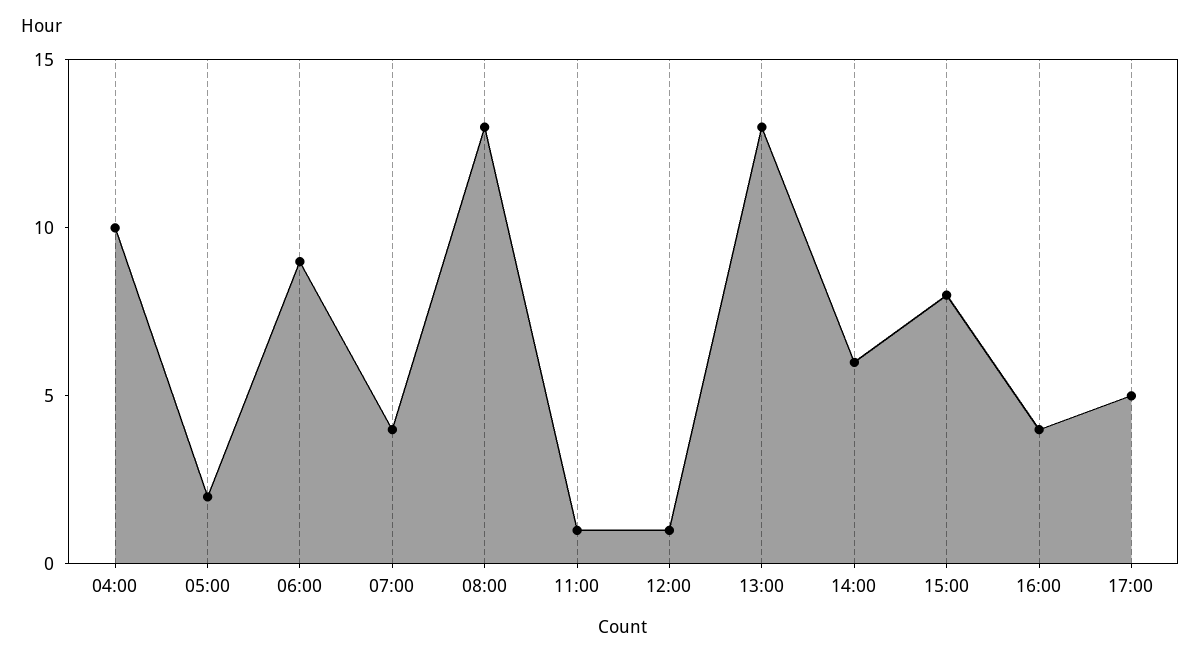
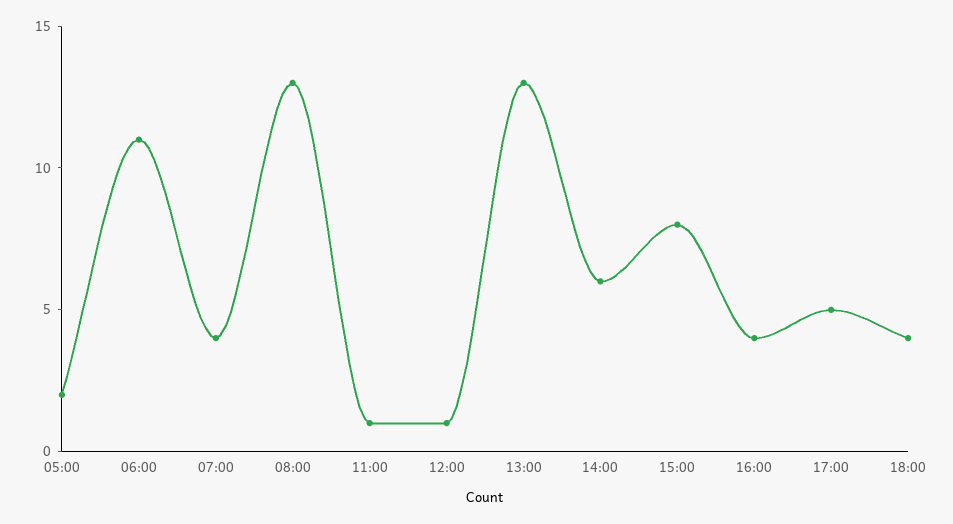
04:00: 10 -> none
06:00: 9 -> 11
18:00: none -> 4

